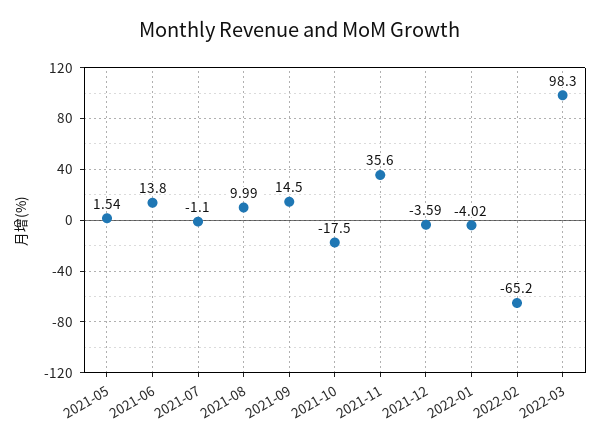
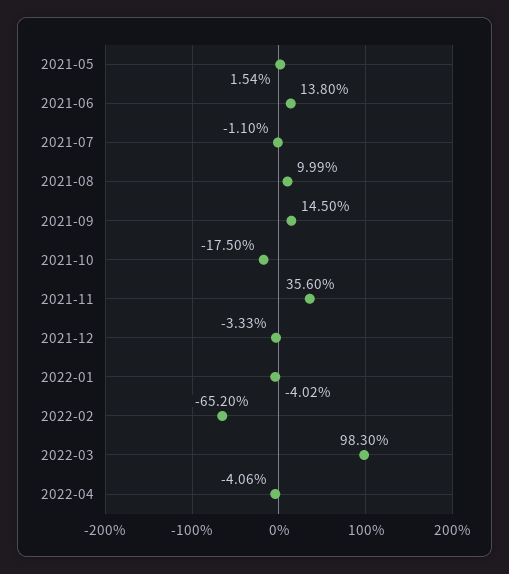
2021-12: -3.59 -> -3.33
2022-04: none -> -4.06

